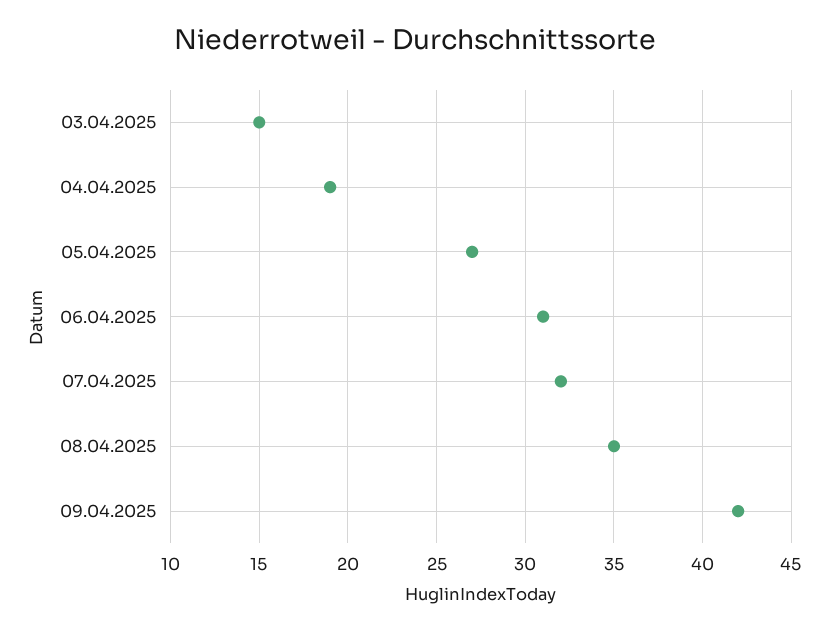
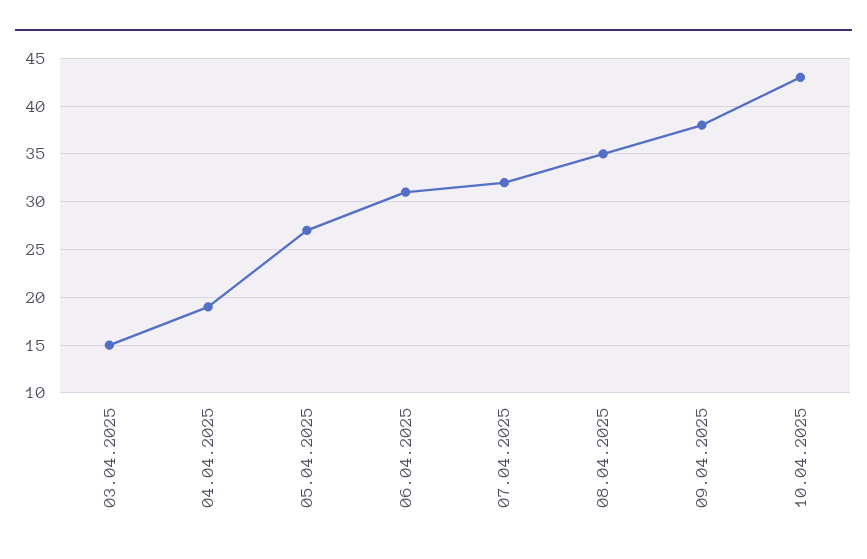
09.04.2025: 42 -> 38
10.04.2025: none -> 43

